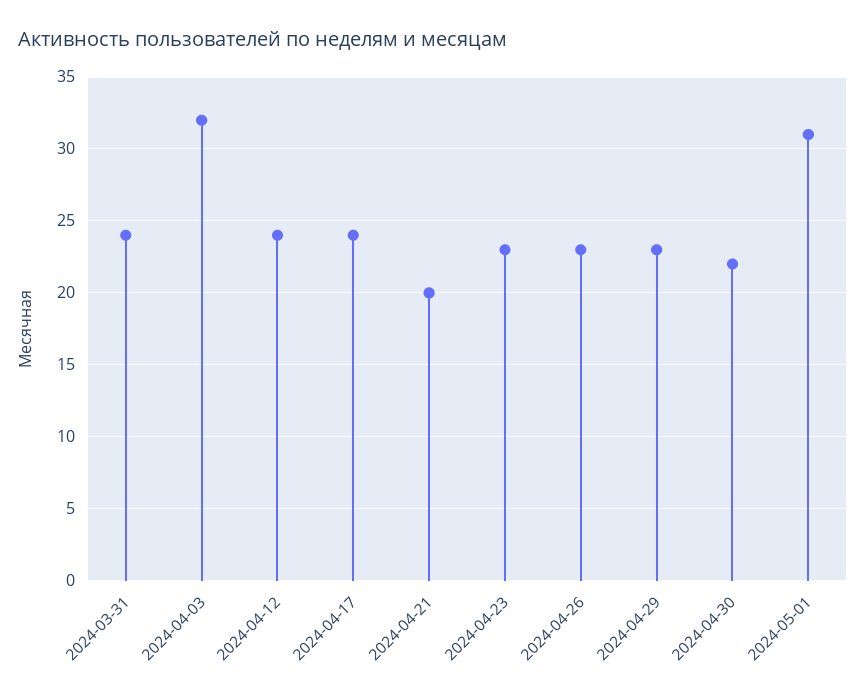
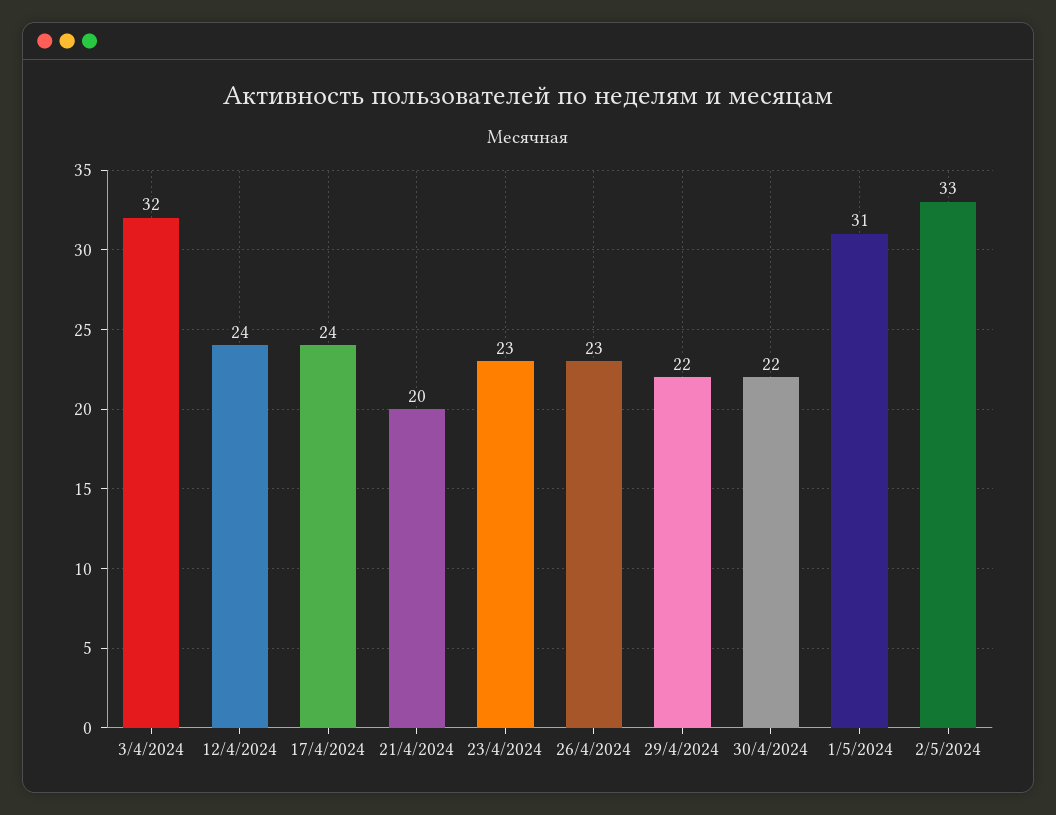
2024-03-31: 24 -> none
2024-04-29: 23 -> 22
2/5/2024: none -> 33

